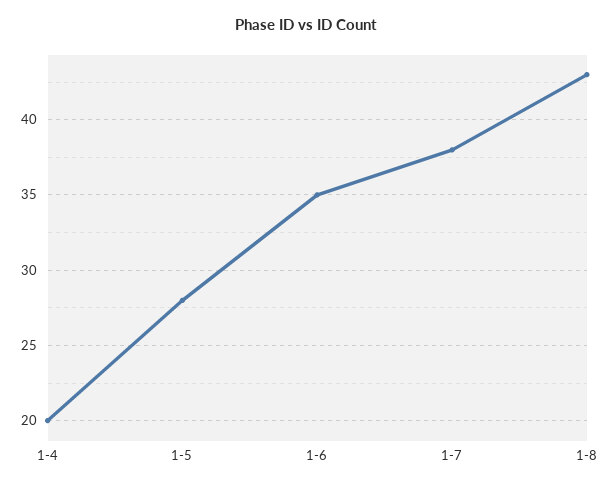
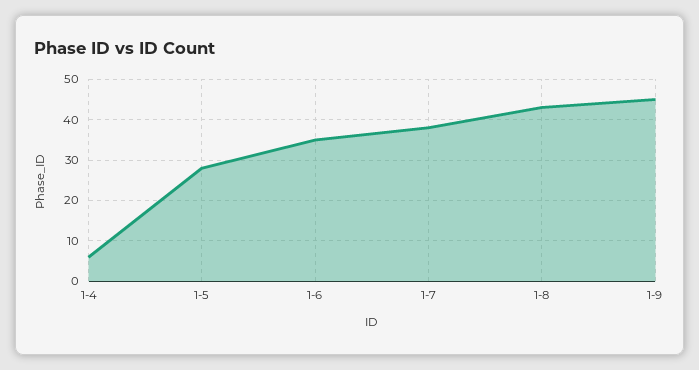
1-4: 20 -> 5
1-9: none -> 45

